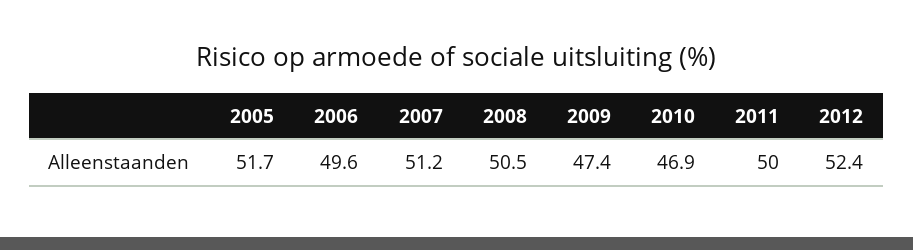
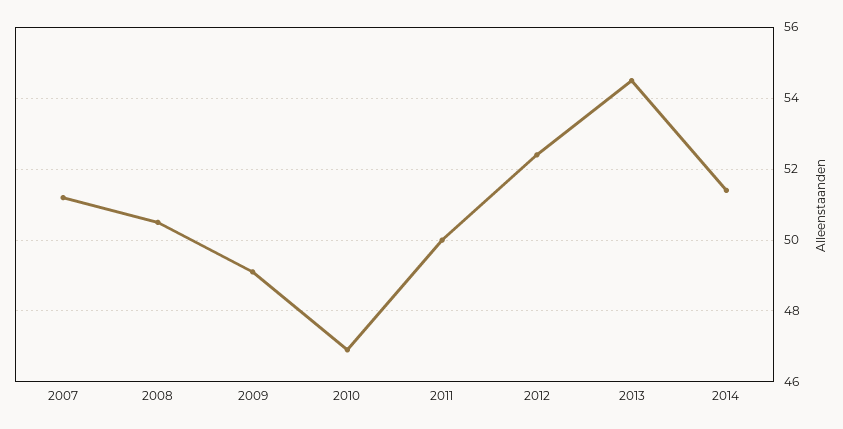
2005: 51.7 -> none
2006: 49.6 -> none
2009: 47.4 -> 49
2013: none -> 54.5
2014: none -> 51.5

